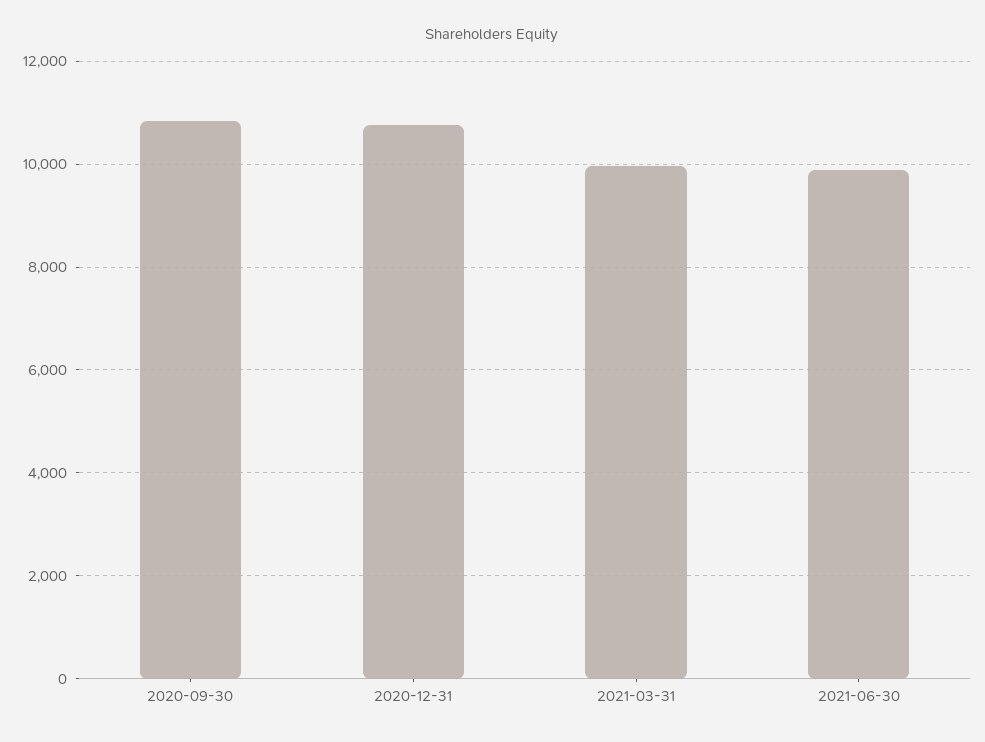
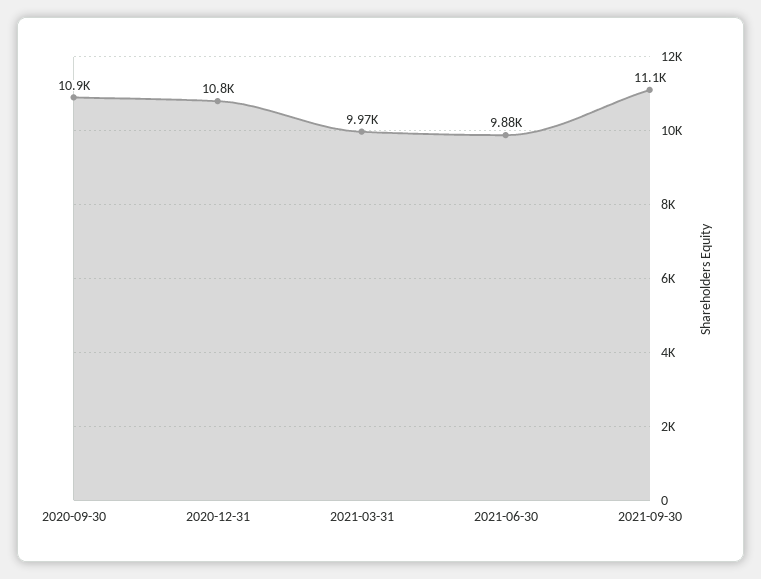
2021-09-30: none -> 11100

